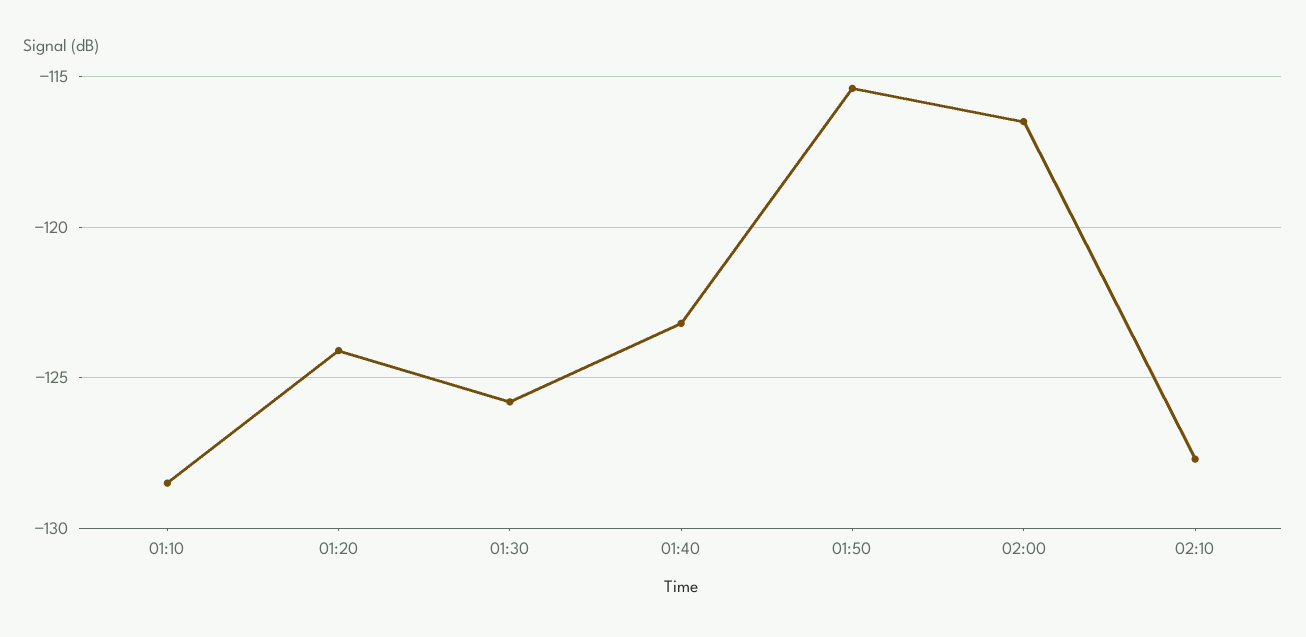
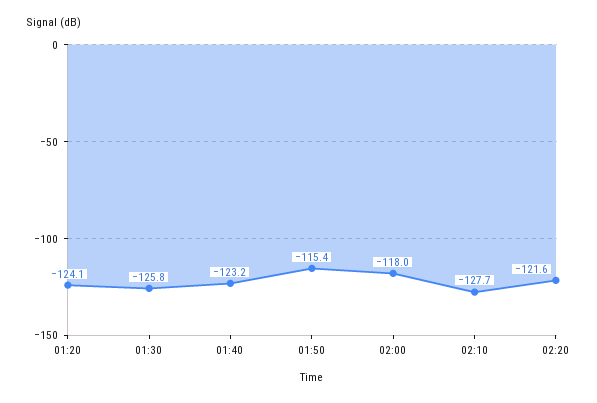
01:10: -128.5 -> none
02:00: -116.5 -> -118
02:20: none -> -121.6

